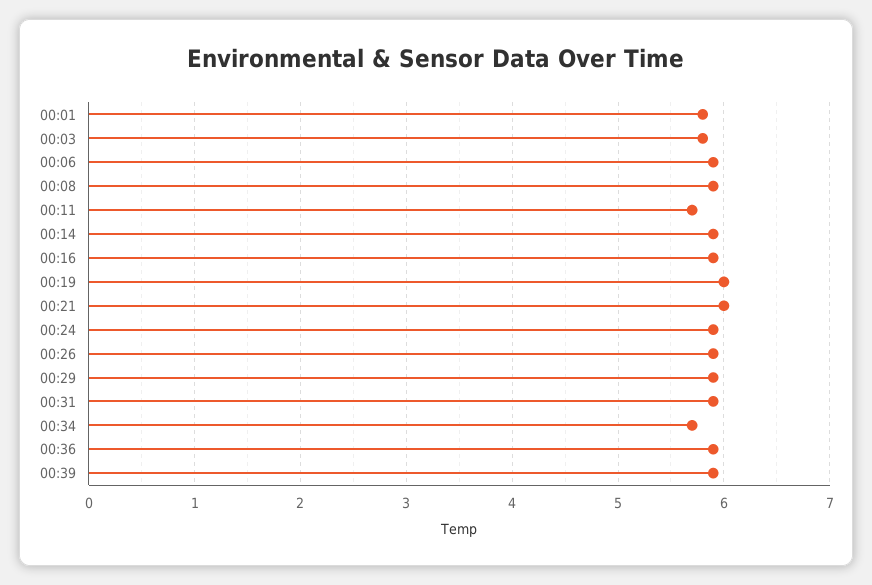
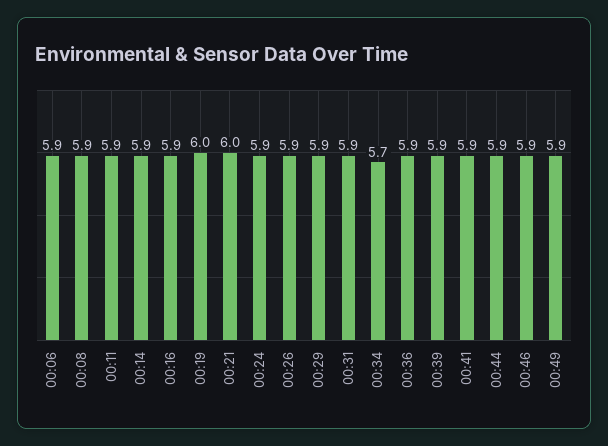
00:01: 5.8 -> none
00:03: 5.8 -> none
00:11: 5.7 -> 5.9
00:41: none -> 5.9
00:44: none -> 5.9
00:46: none -> 5.9
00:49: none -> 5.9

